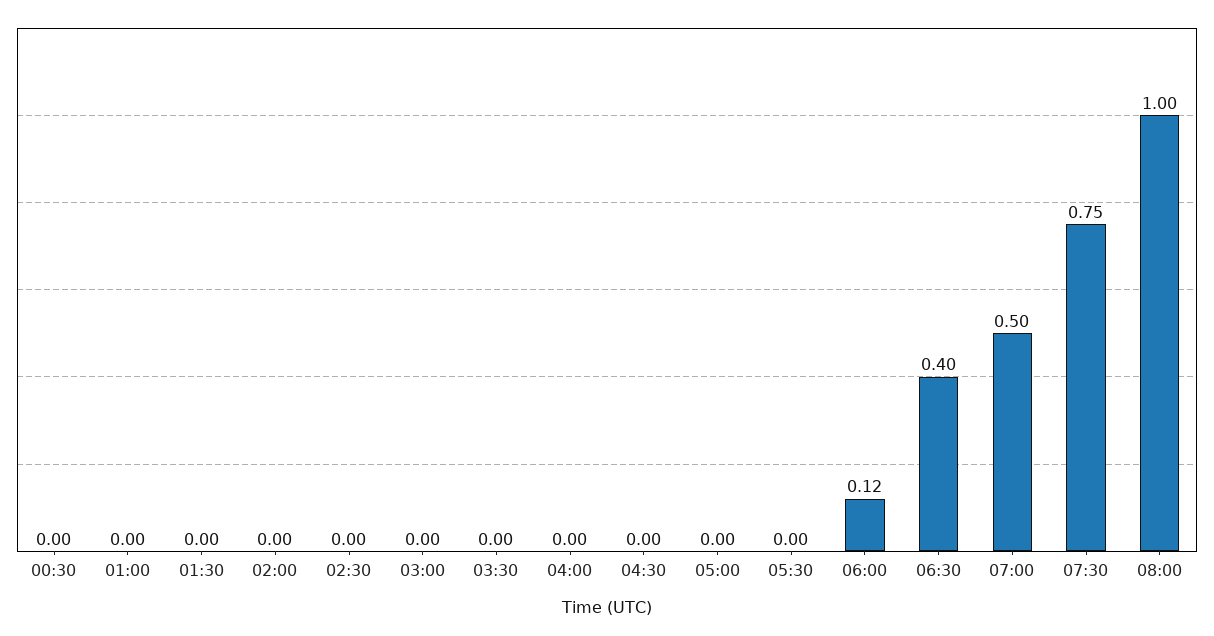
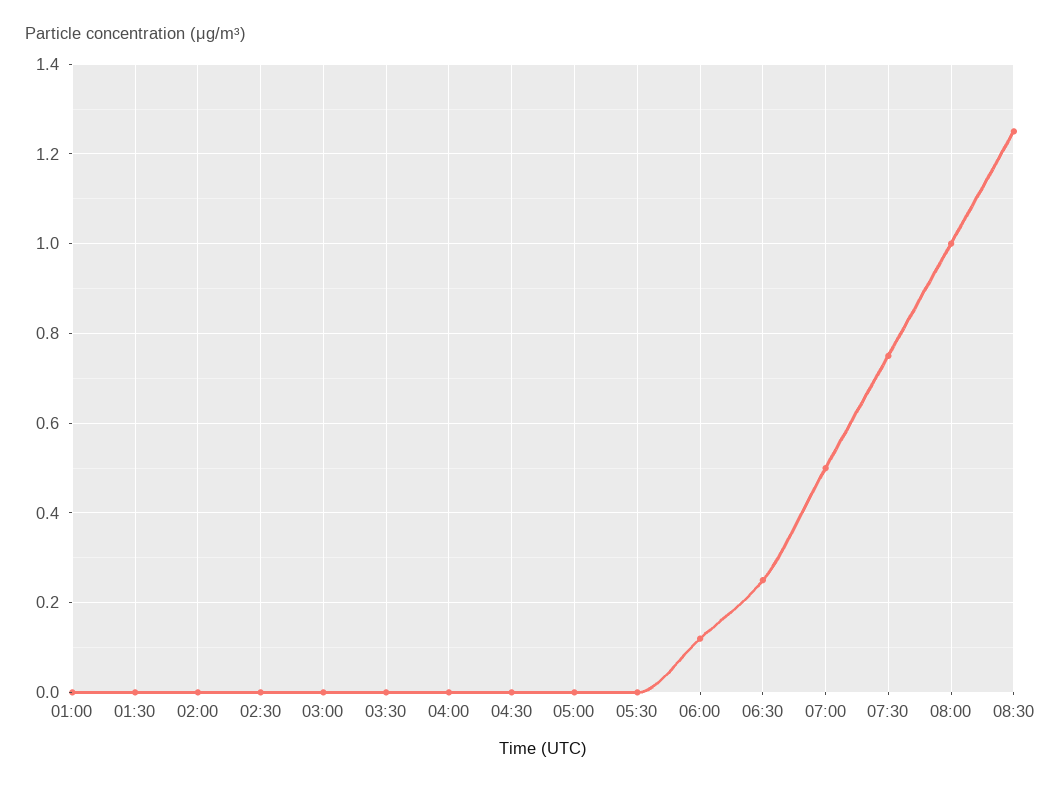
00:30: 0 -> none
06:30: 0.4 -> 0.25
08:30: none -> 1.25

